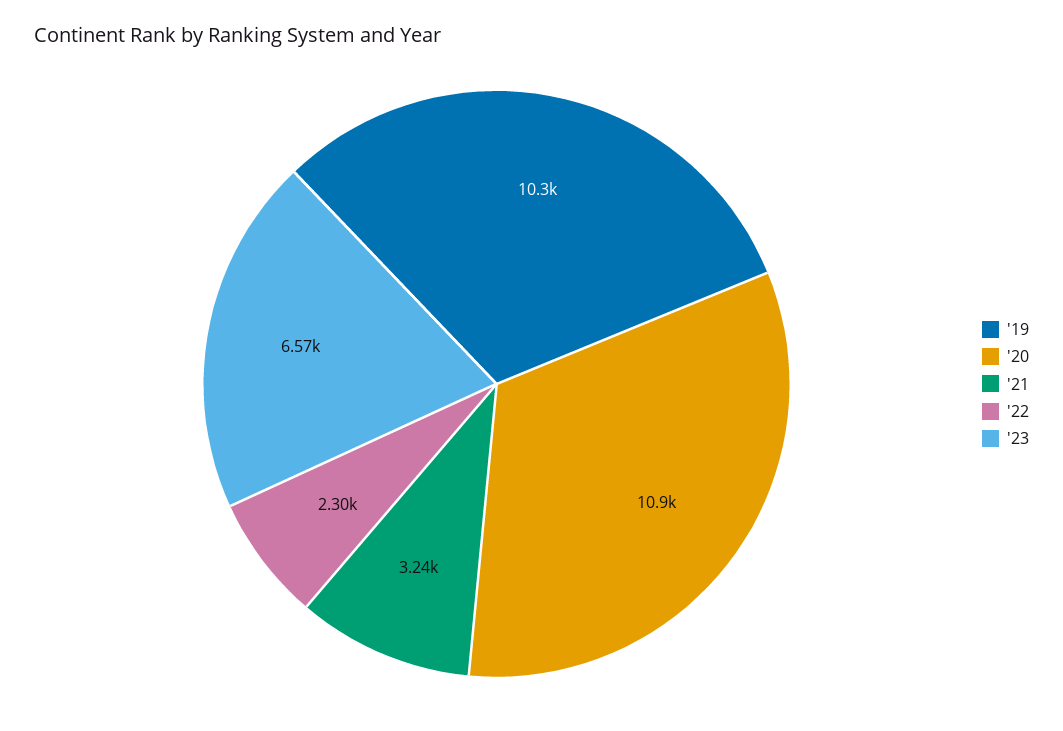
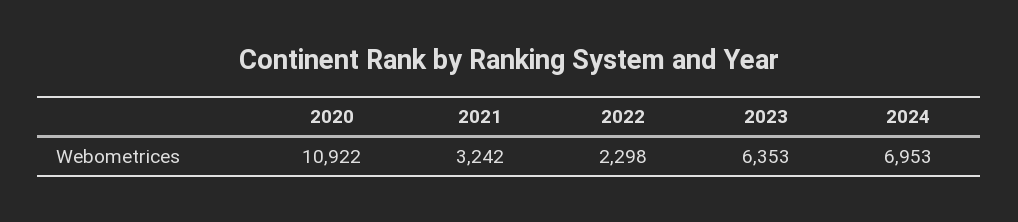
'19: 10300 -> none
'23: 6570 -> 6353
2024: none -> 6953

